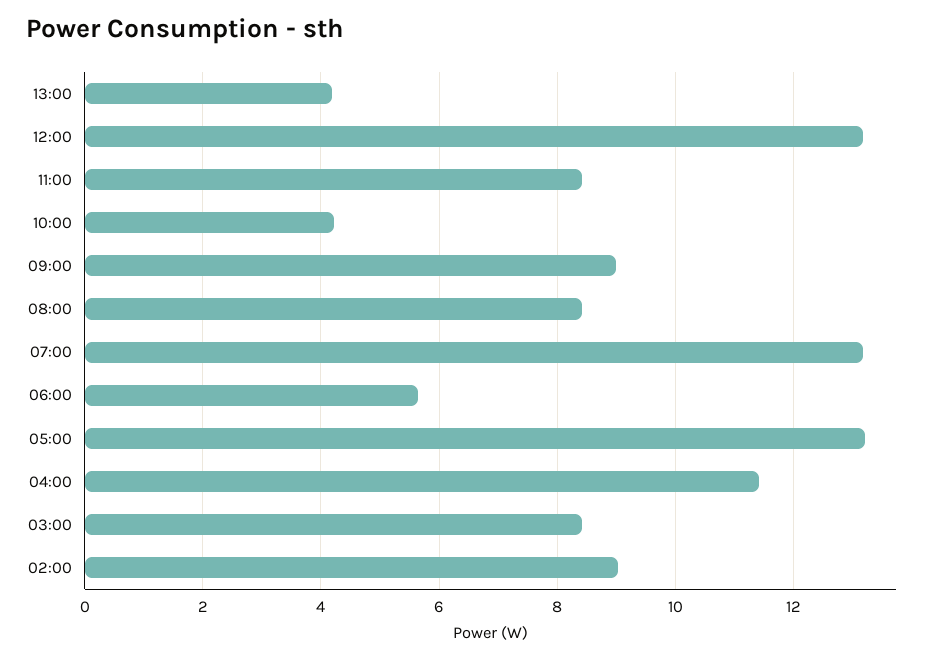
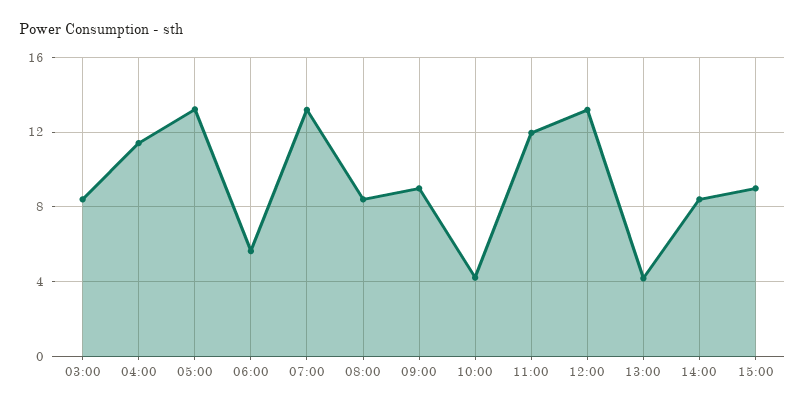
11:00: 8.4 -> 12
02:00: 9 -> none
14:00: none -> 8.5
15:00: none -> 9

